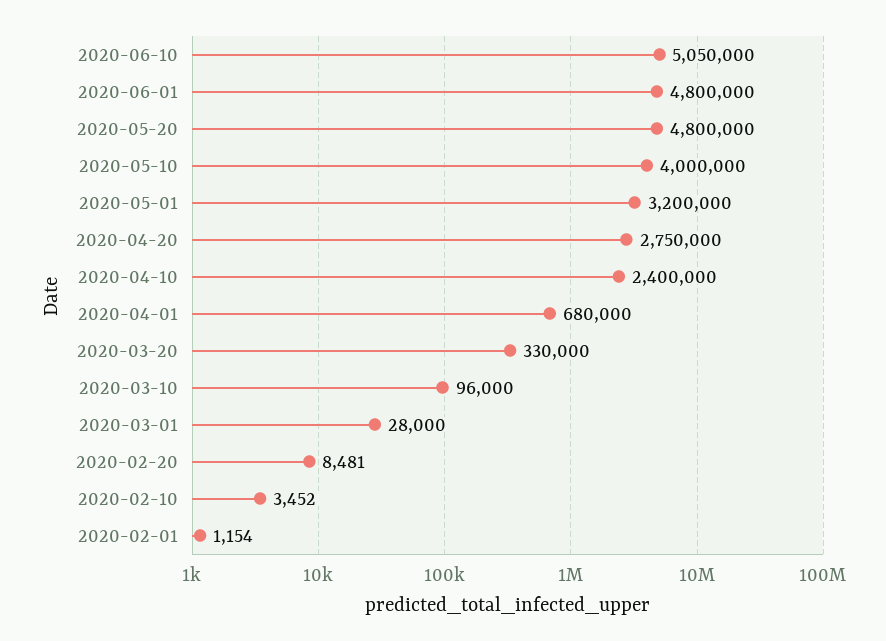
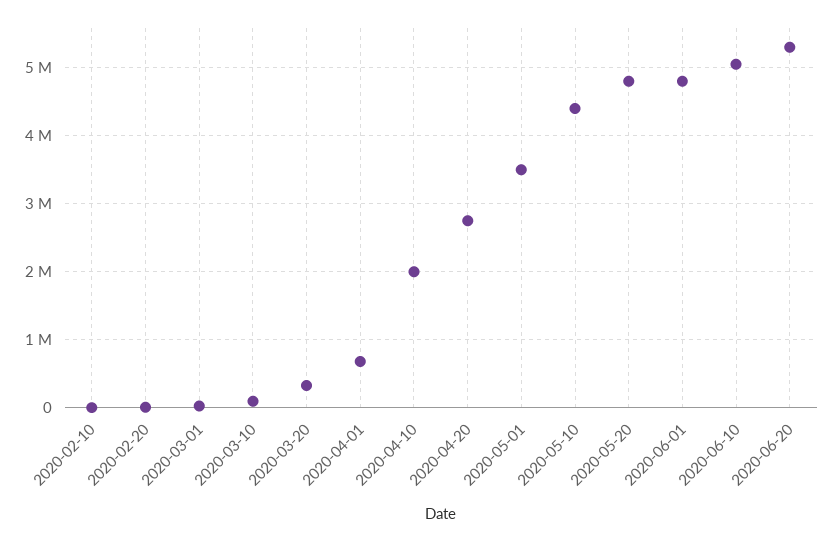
2020-05-10: 4000000 -> 4400000
2020-05-01: 3200000 -> 3500000
2020-04-10: 2400000 -> 2000000
2020-02-01: 1154 -> none
2020-06-20: none -> 5300000

